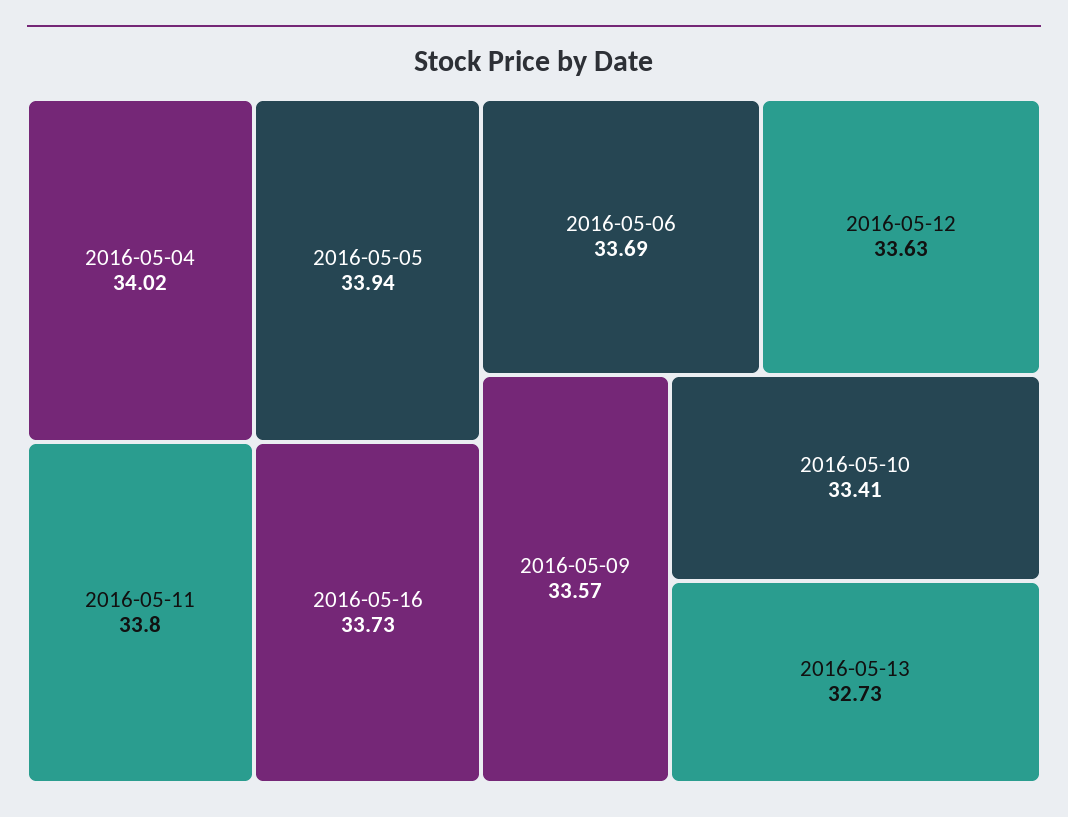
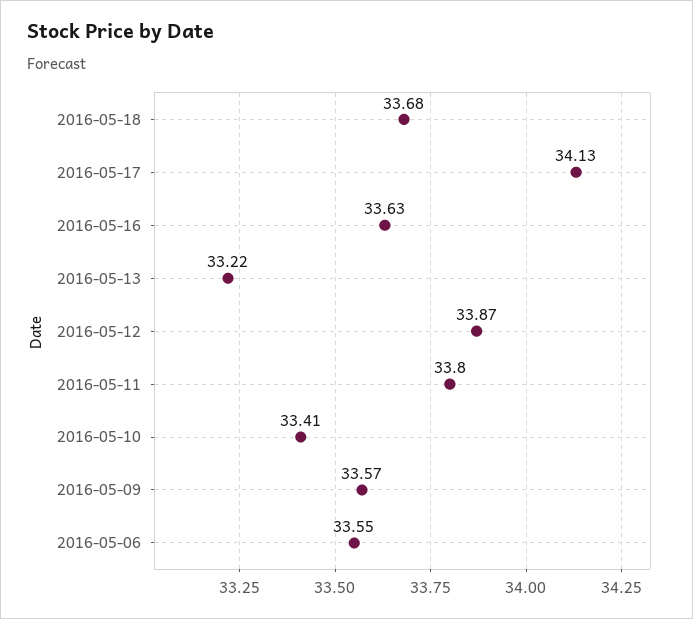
2016-05-04: 34.02 -> none
2016-05-05: 33.94 -> none
2016-05-16: 33.73 -> 33.63
2016-05-06: 33.69 -> 33.55
2016-05-12: 33.63 -> 33.87
2016-05-13: 32.73 -> 33.22
2016-05-18: none -> 33.68
2016-05-17: none -> 34.13

